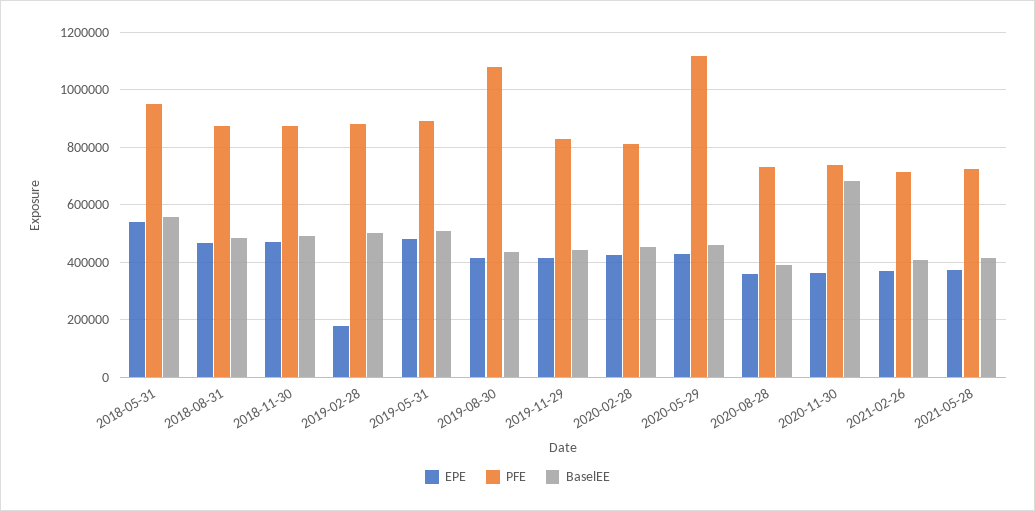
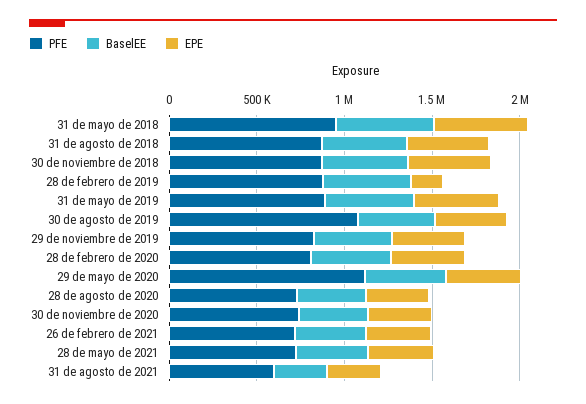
BaselEE, 2020-11-30: 675000 -> 400000
PFE, 31 de agosto de 2021: none -> 600000
BaselEE, 31 de agosto de 2021: none -> 300000
EPE, 31 de agosto de 2021: none -> 300000

